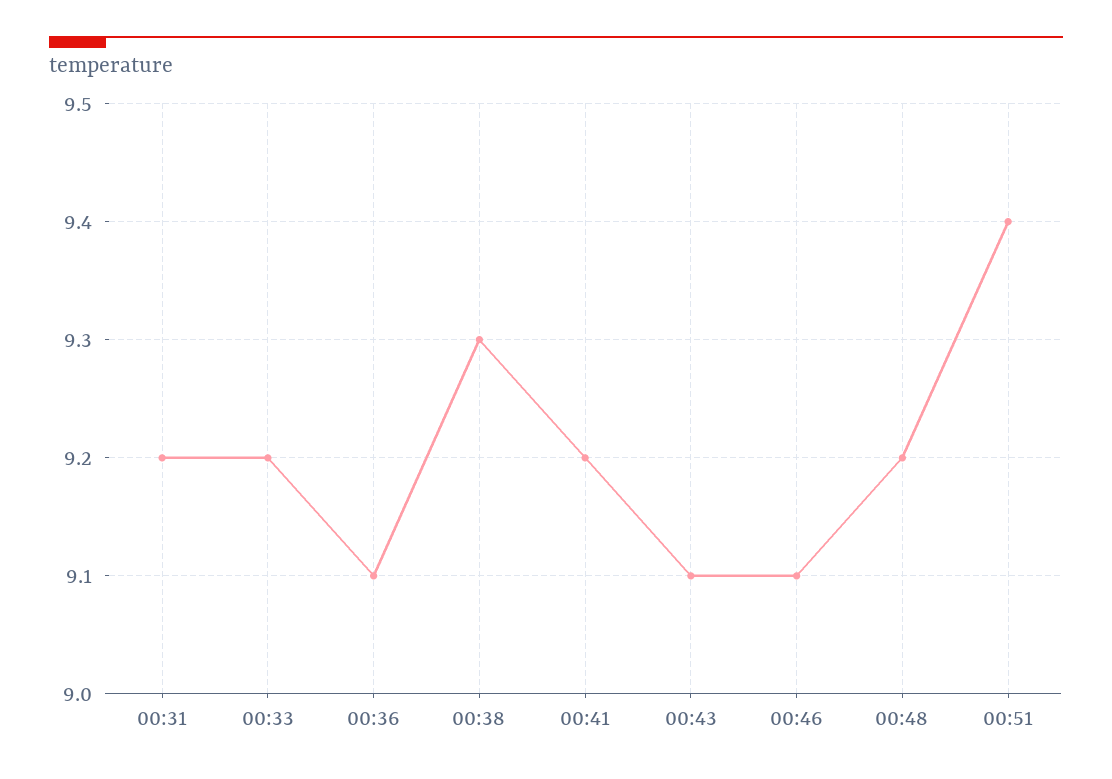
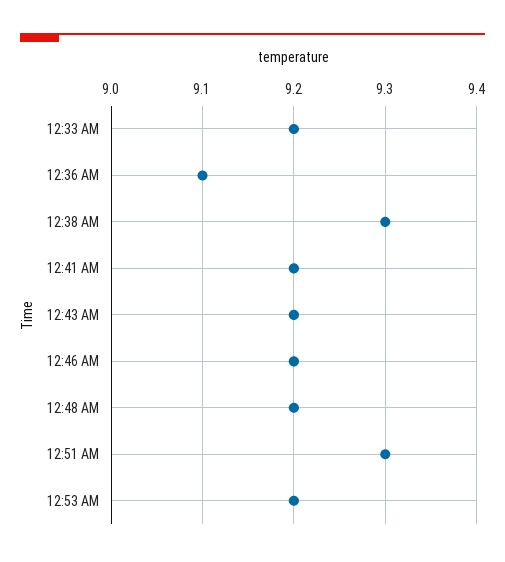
00:31: 9.2 -> none
00:43: 9.1 -> 9.2
00:46: 9.1 -> 9.2
00:51: 9.4 -> 9.3
12:53 AM: none -> 9.2

